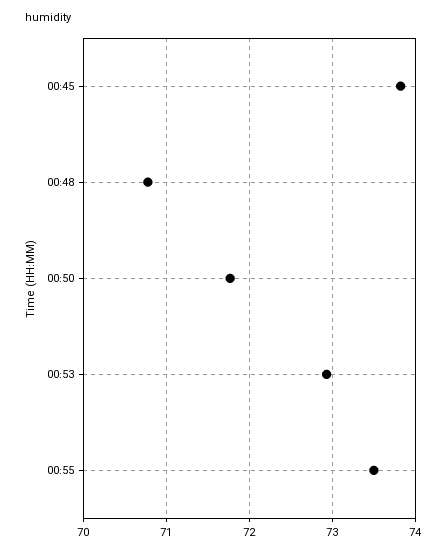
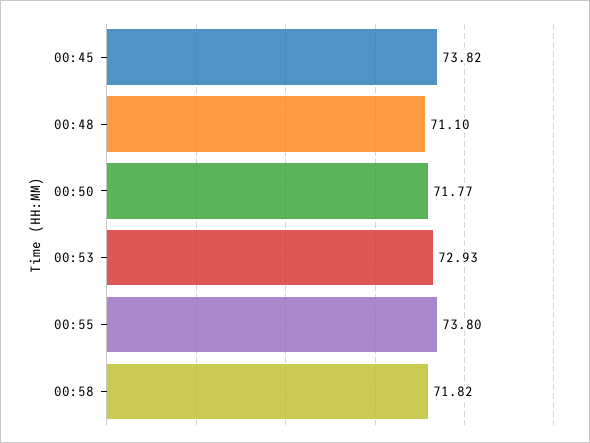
00:48: 70.8 -> 71.1
00:55: 73.5 -> 73.8
00:58: none -> 71.82

